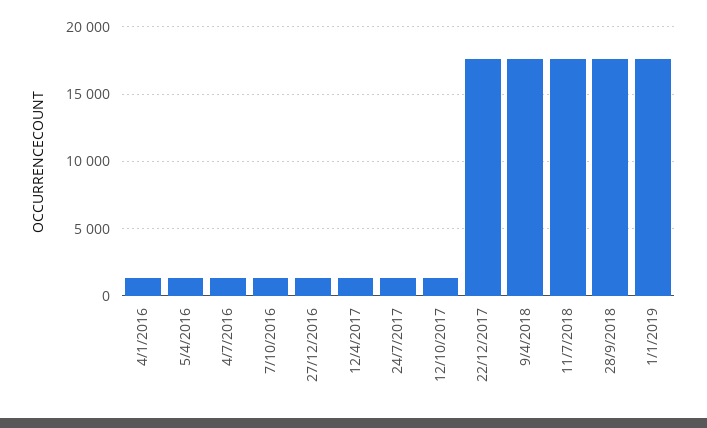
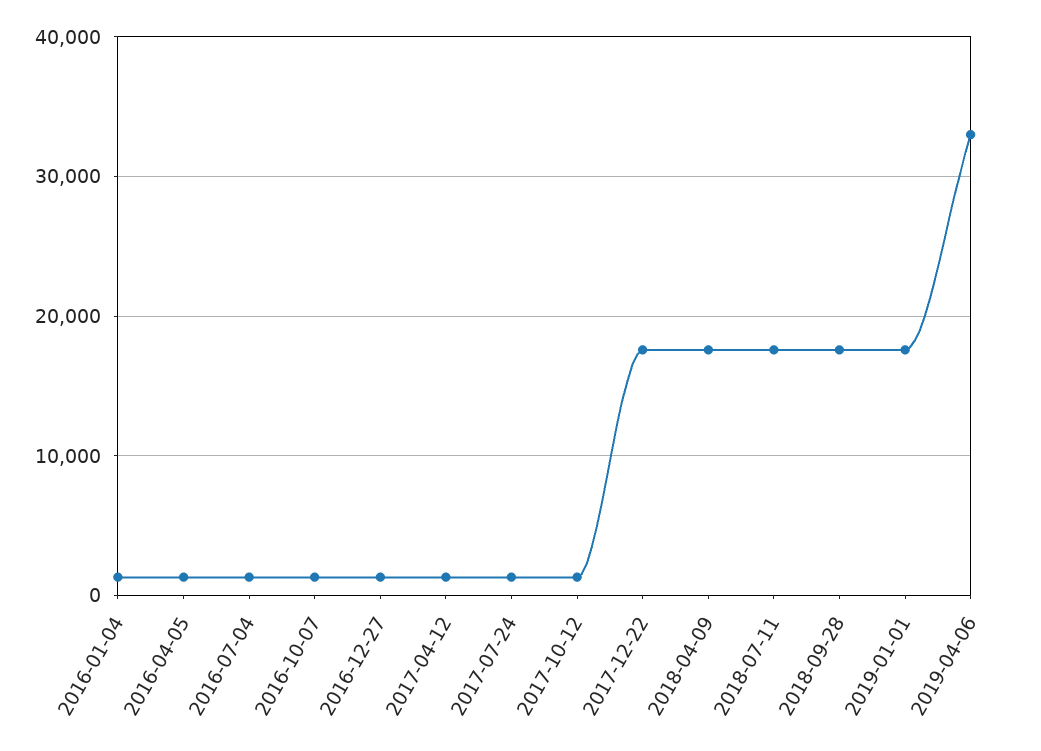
2019-04-06: none -> 33000

